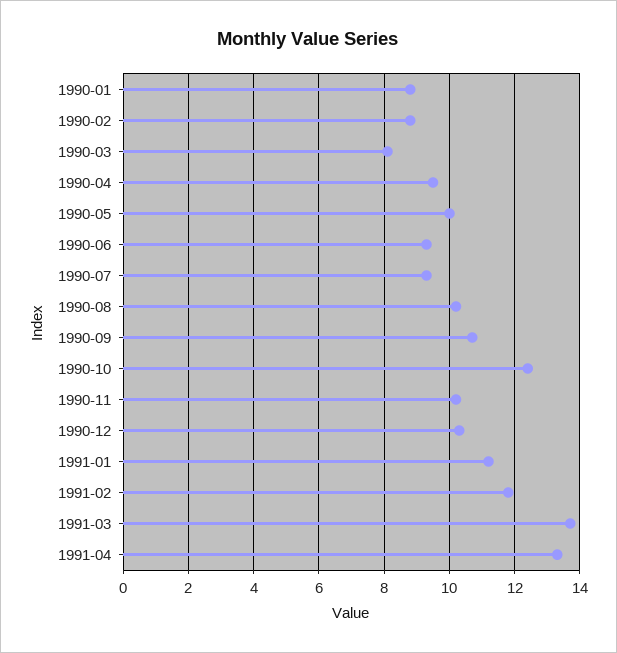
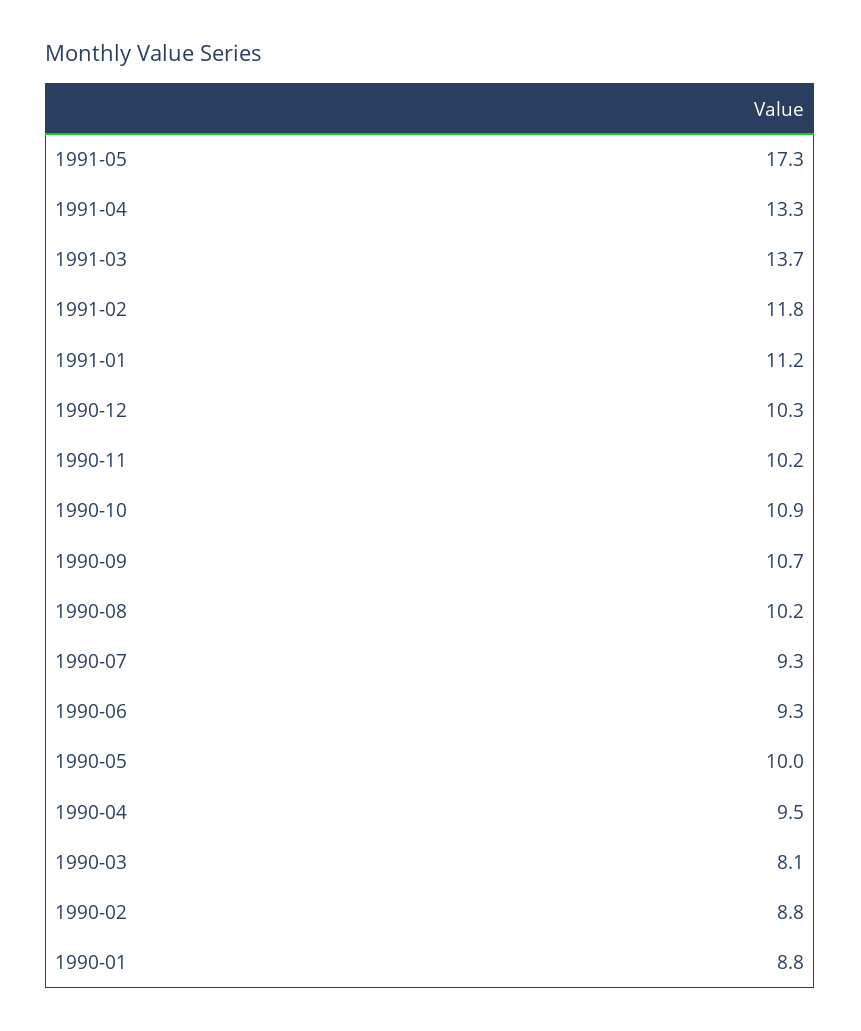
1990-10: 12.5 -> 10.9
1991-05: none -> 17.3

